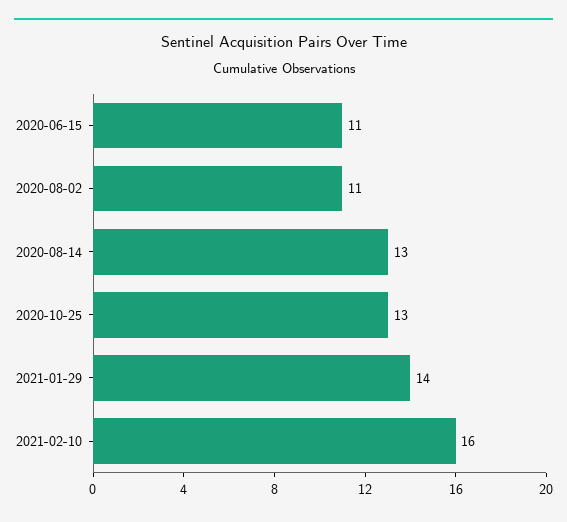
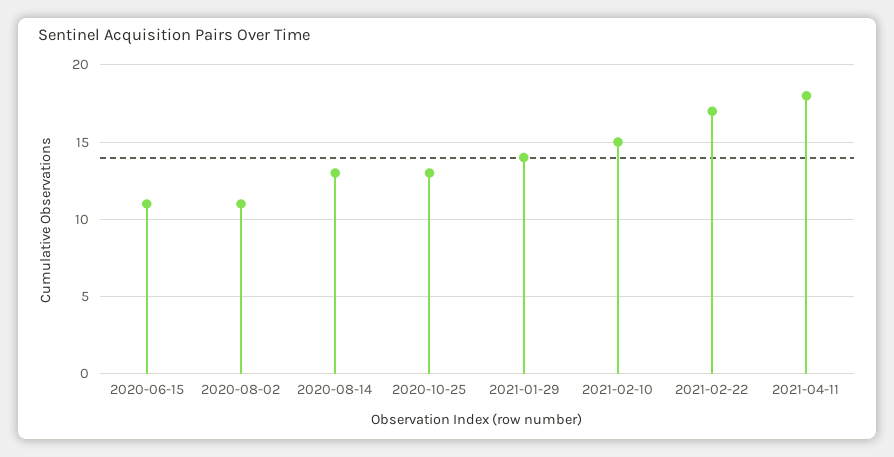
2021-02-10: 16 -> 15
2021-02-22: none -> 17
2021-04-11: none -> 18

